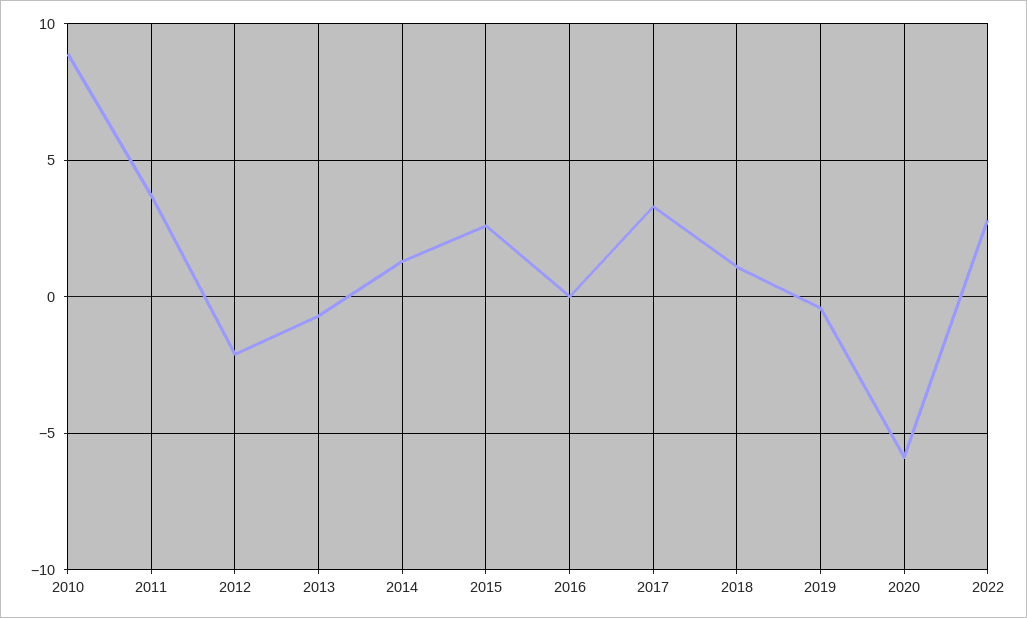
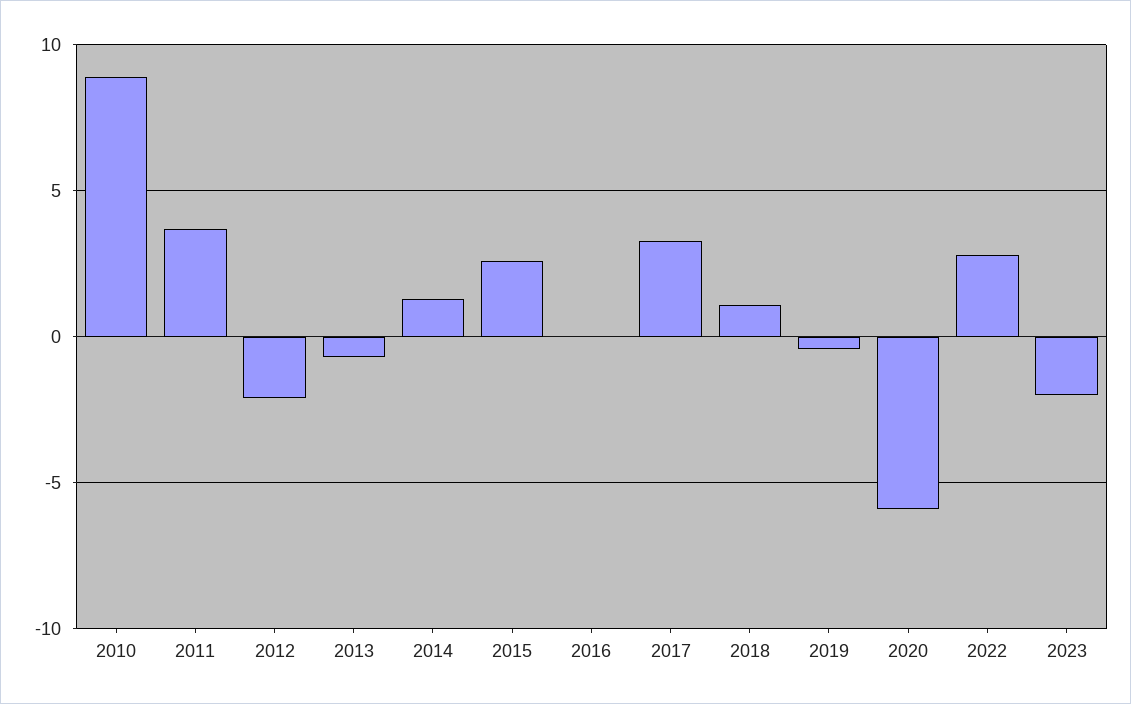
2023: none -> -2

